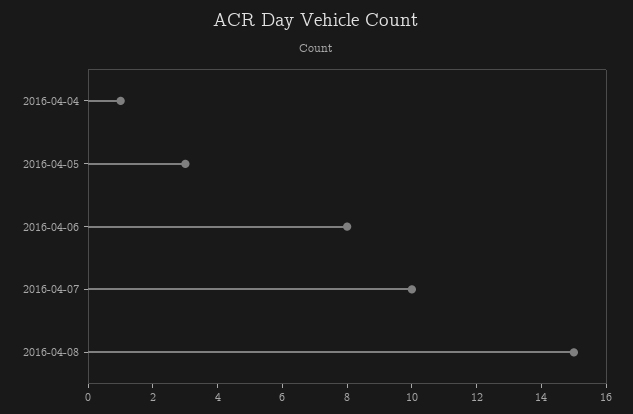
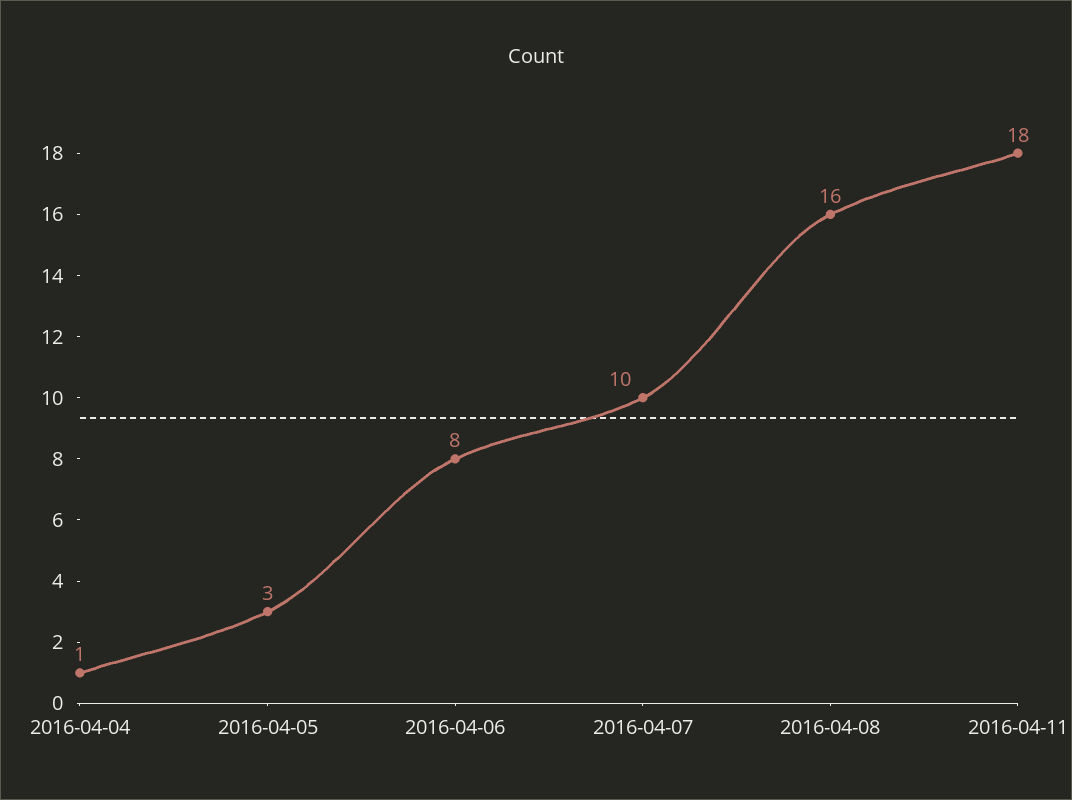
2016-04-08: 15 -> 16
2016-04-11: none -> 18

